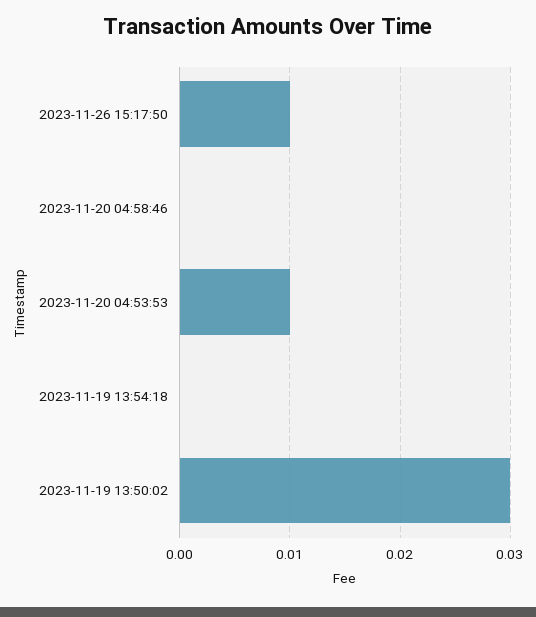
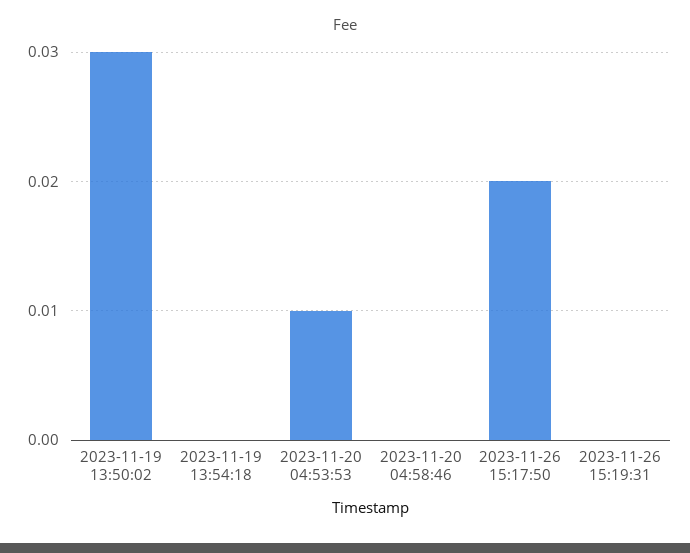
2023-11-26 15:17:50: 0.01 -> 0.02
2023-11-26 15:19:31: none -> 0

